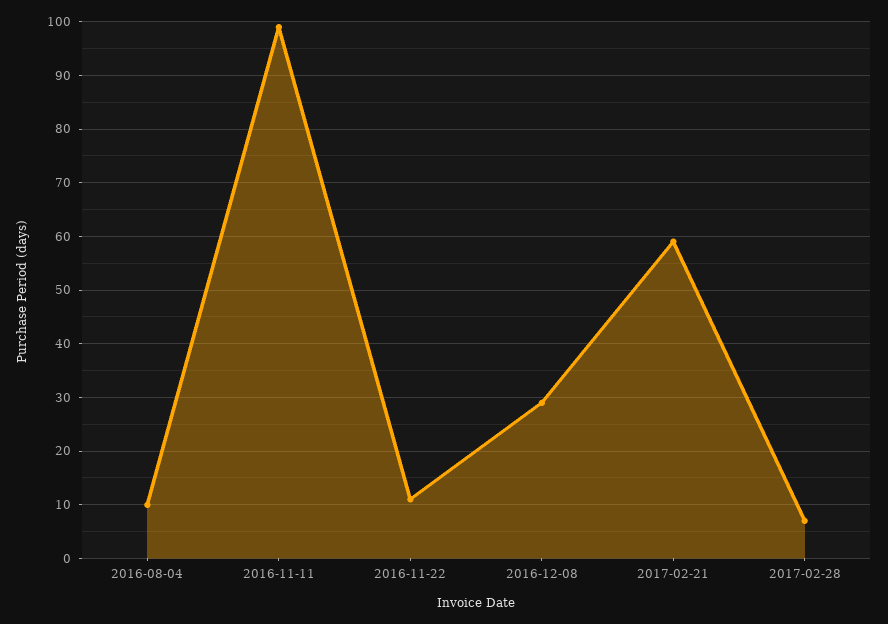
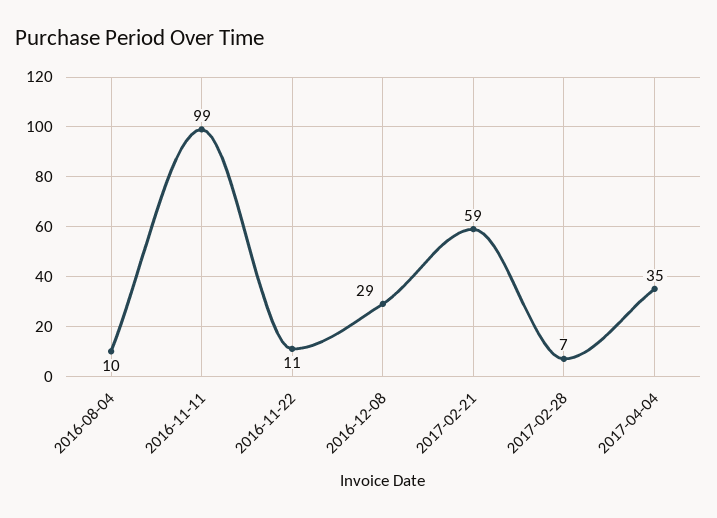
2017-04-04: none -> 35

